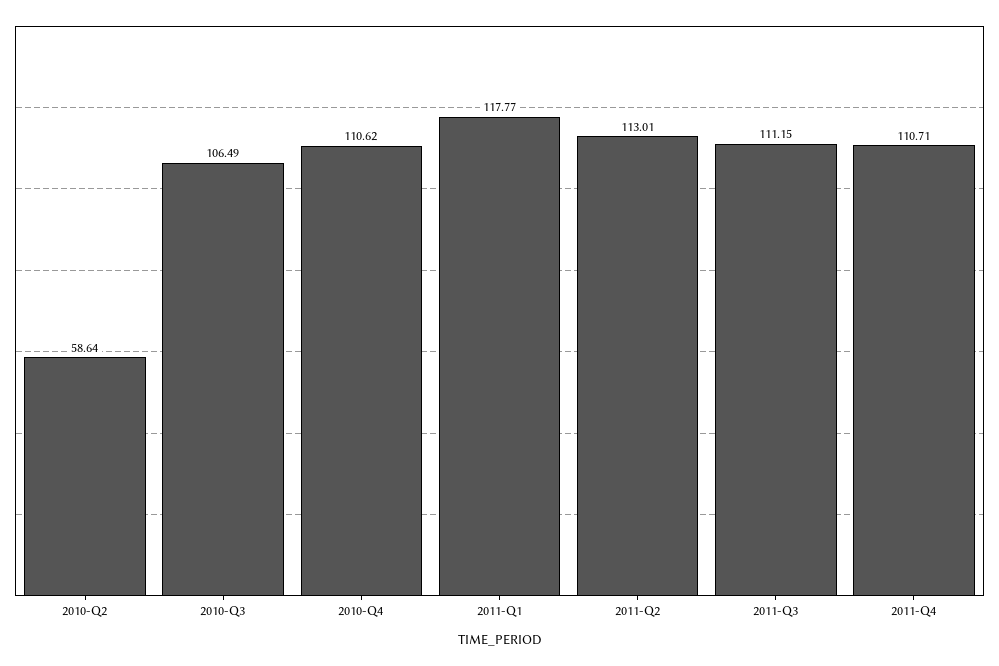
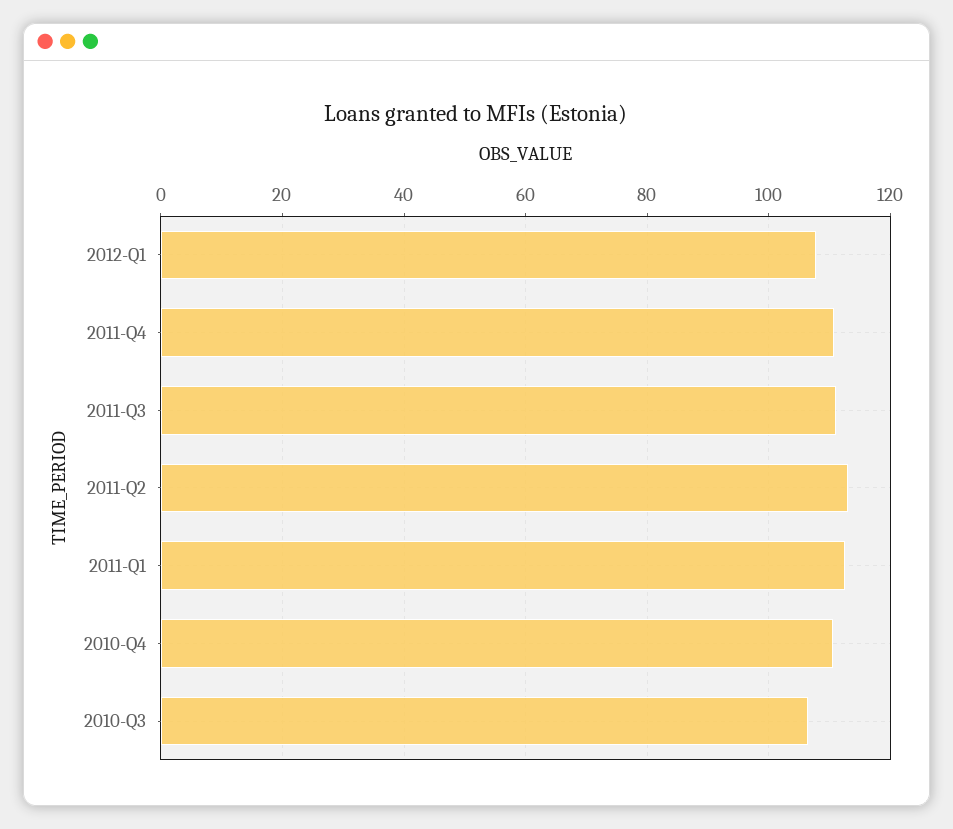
2010-Q2: 58.64 -> none
2011-Q1: 117.77 -> 112
2012-Q1: none -> 108

